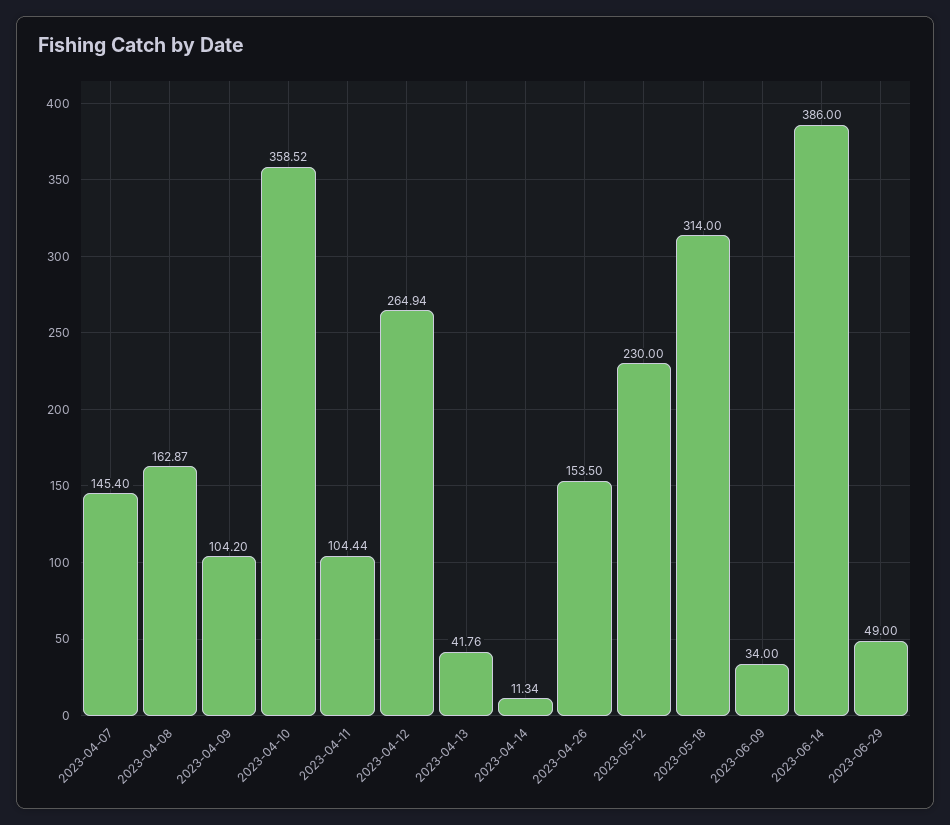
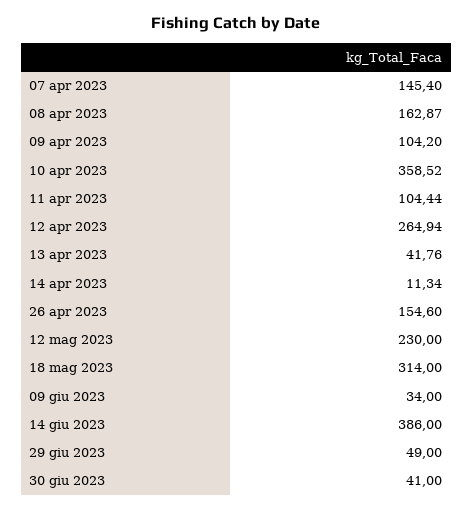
2023-04-26: 153.5 -> 154.6
30 giu 2023: none -> 41

